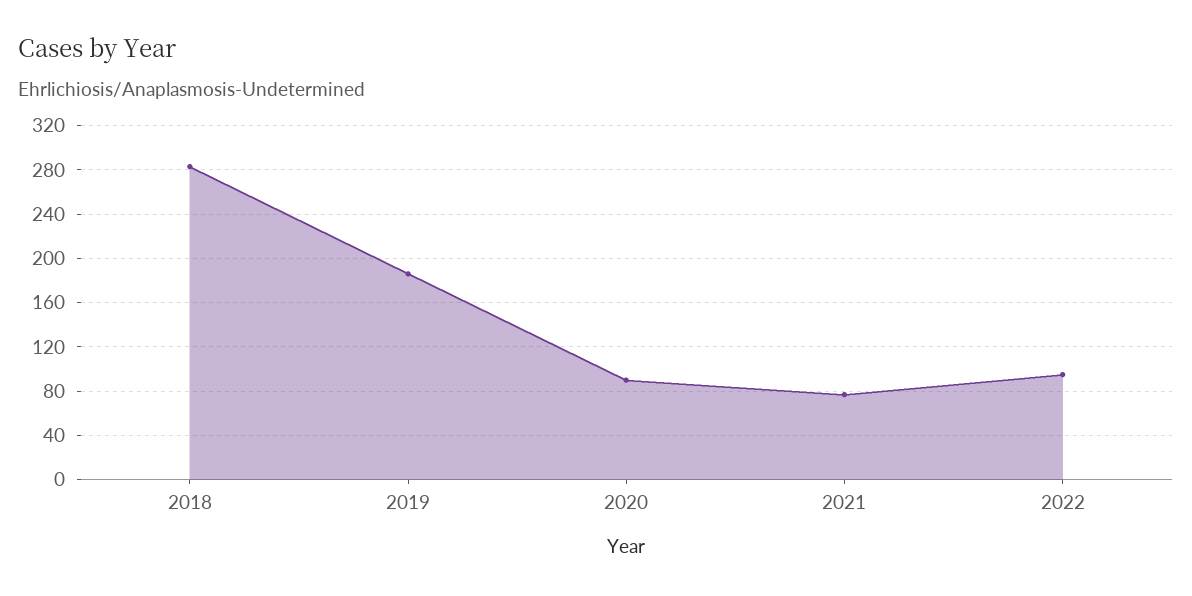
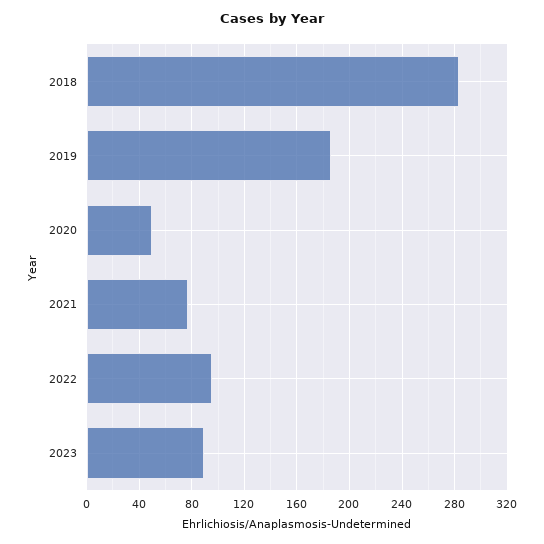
2020: 90 -> 50
2023: none -> 90

